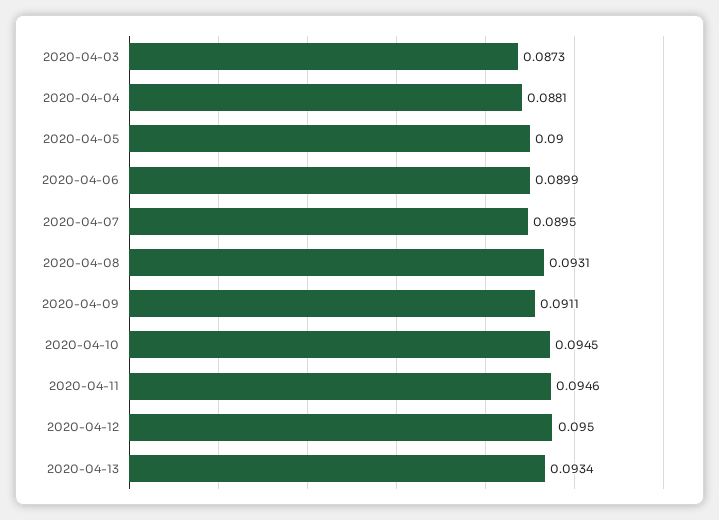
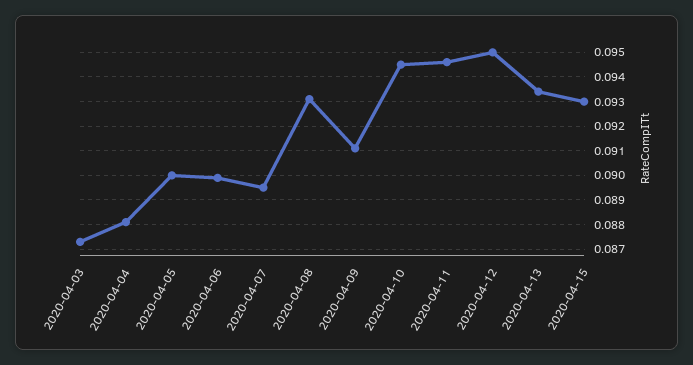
2020-04-15: none -> 0.093

